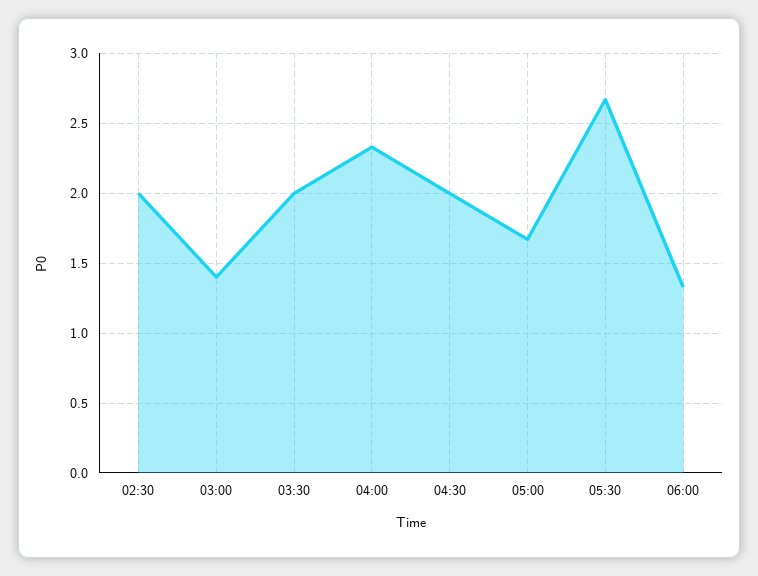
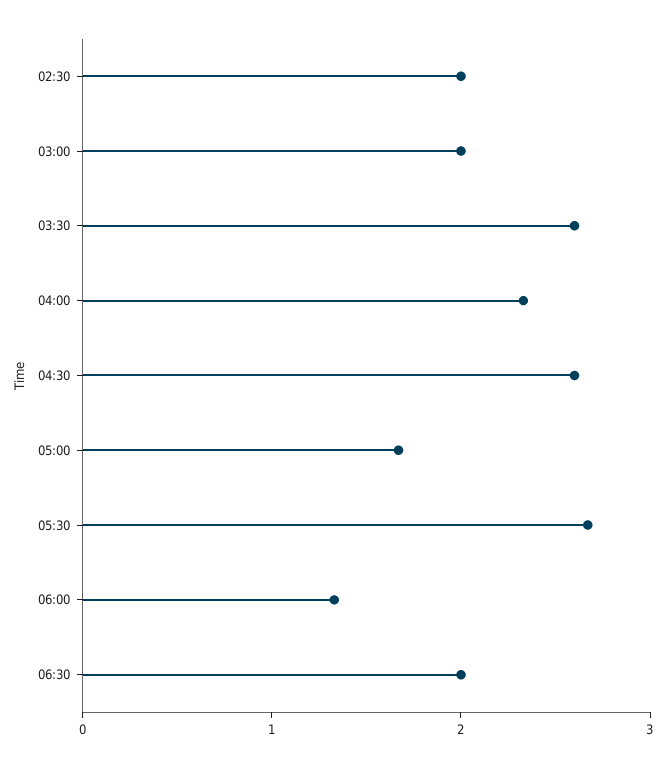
03:00: 1.4 -> 2
03:30: 2 -> 2.6
04:30: 2 -> 2.6
06:30: none -> 2

